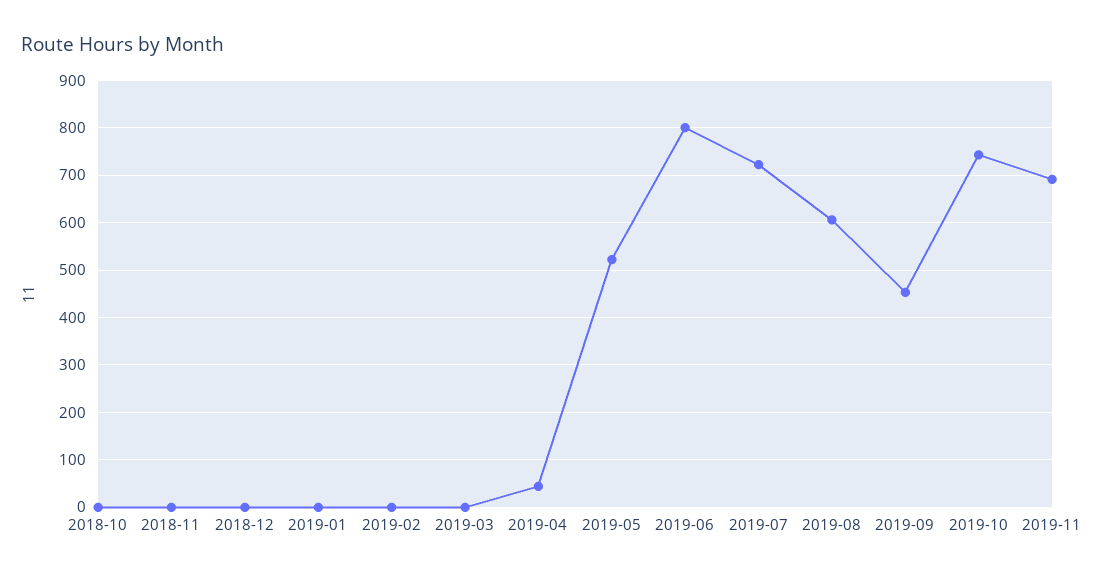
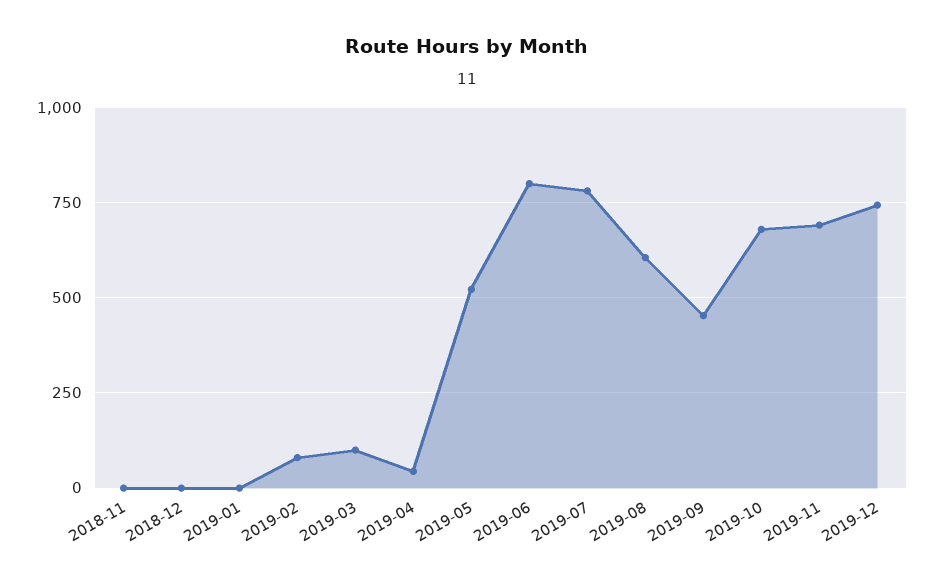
2018-10: 0 -> none
2019-02: 0 -> 75
2019-03: 0 -> 100
2019-07: 720 -> 775
2019-10: 740 -> 675
2019-12: none -> 750

